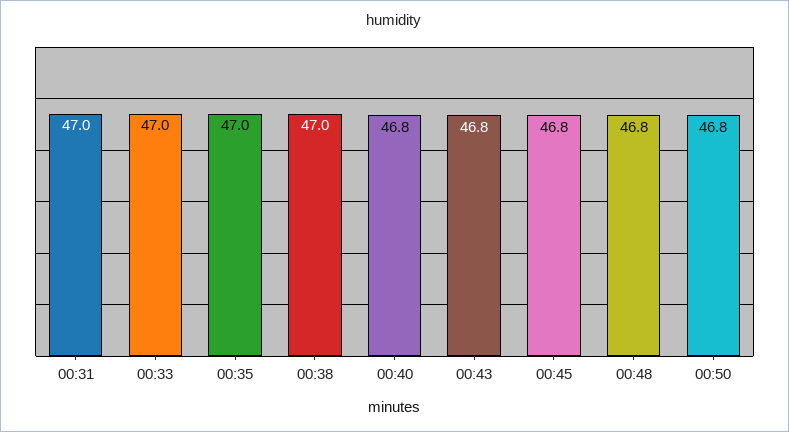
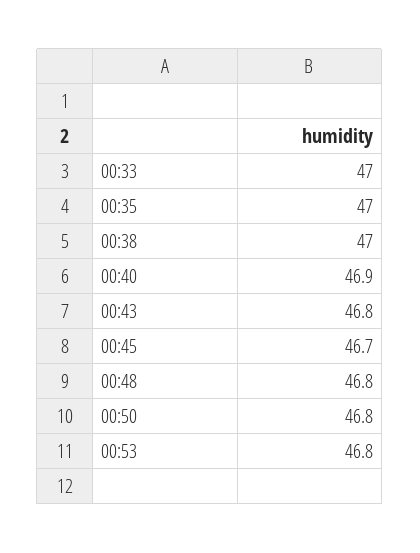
00:31: 47 -> none
00:40: 46.8 -> 46.9
00:45: 46.8 -> 46.7
00:53: none -> 46.8

